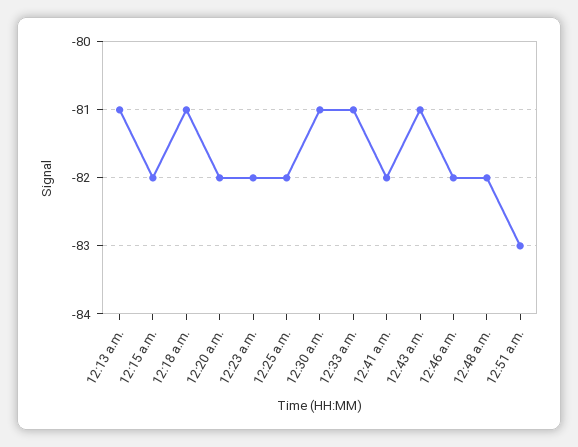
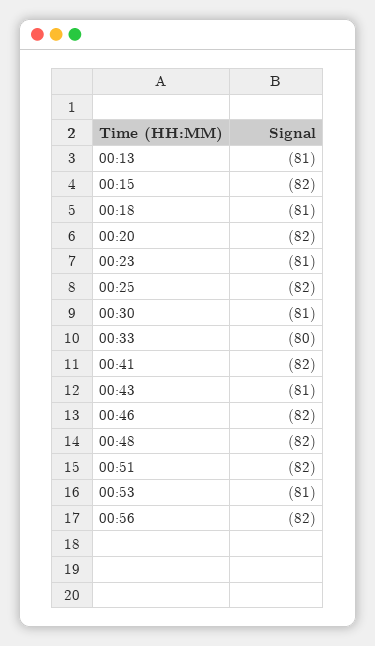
12:23 a.m.: -82 -> -81
12:33 a.m.: -81 -> -80
12:51 a.m.: -83 -> -82
00:53: none -> -81
00:56: none -> -82

